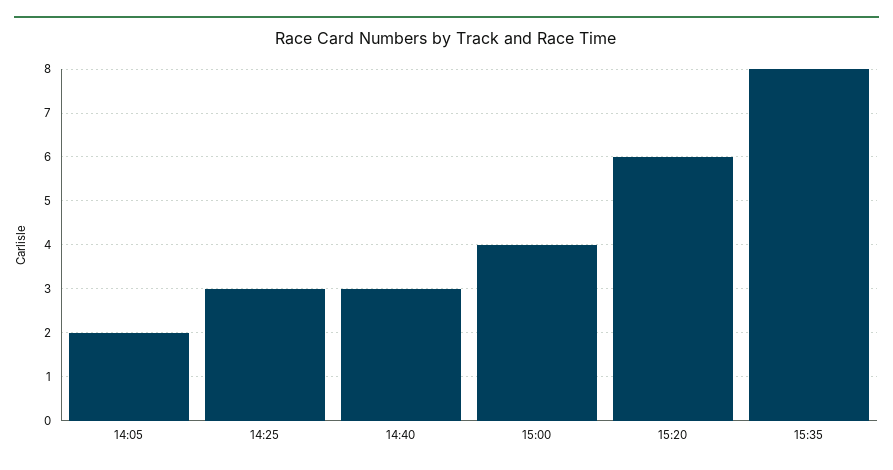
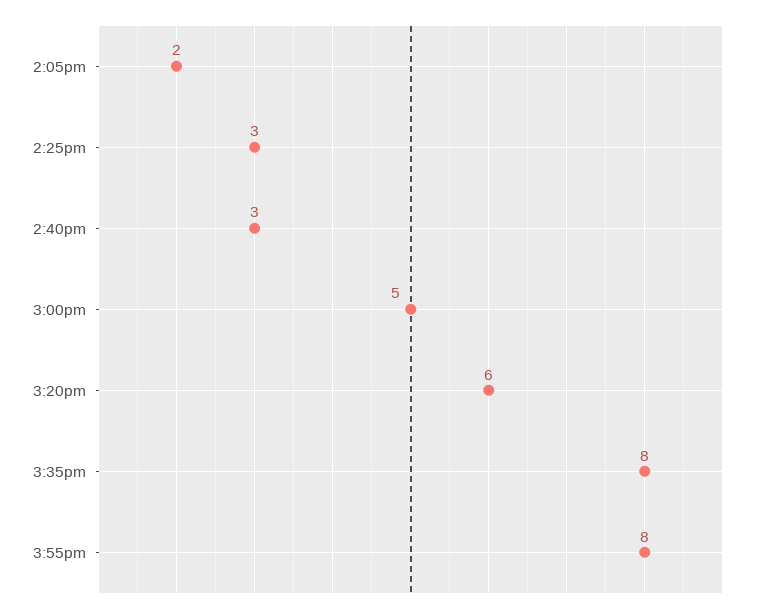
15:00: 4 -> 5
3:55pm: none -> 8

